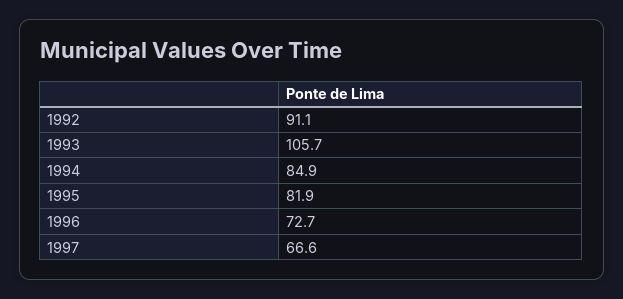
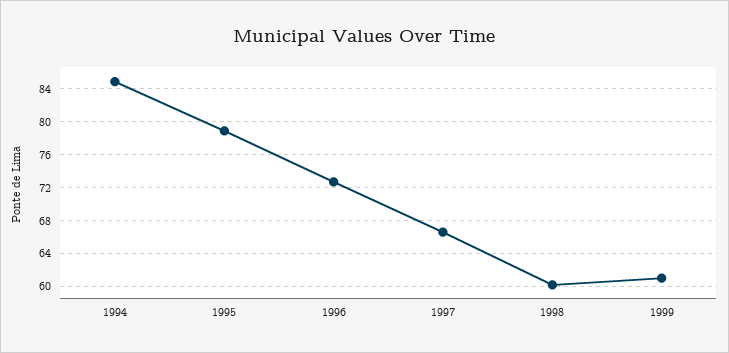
1992: 91.1 -> none
1993: 105.7 -> none
1995: 81.9 -> 79
1998: none -> 60
1999: none -> 61

